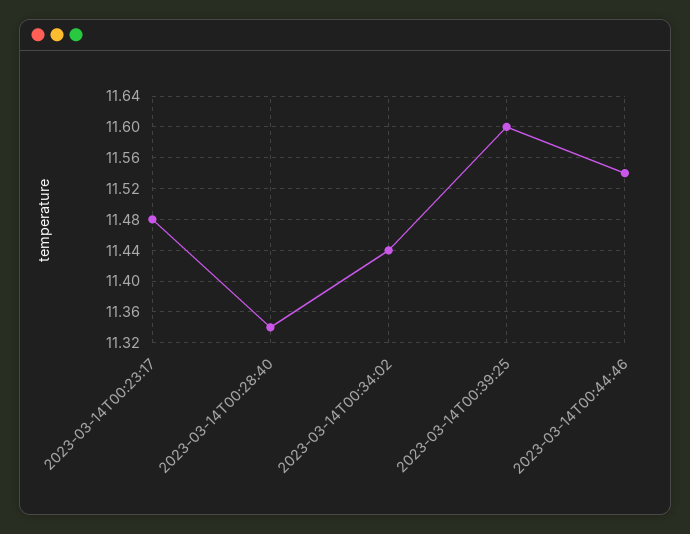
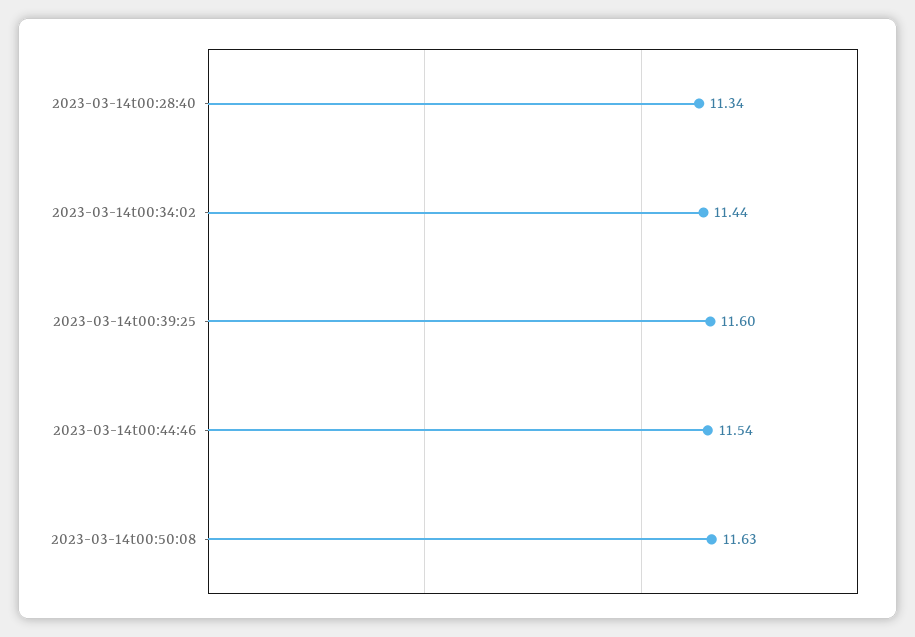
2023-03-14T00:23:17: 11.48 -> none
2023-03-14t00:50:08: none -> 11.63

